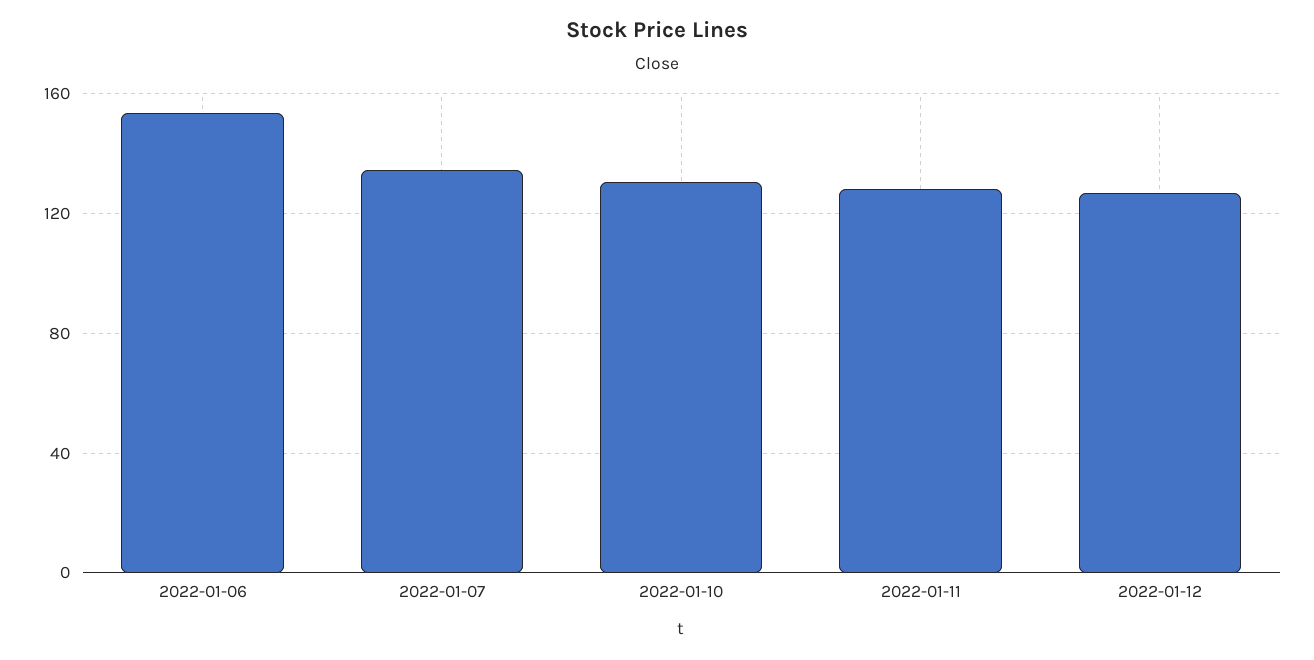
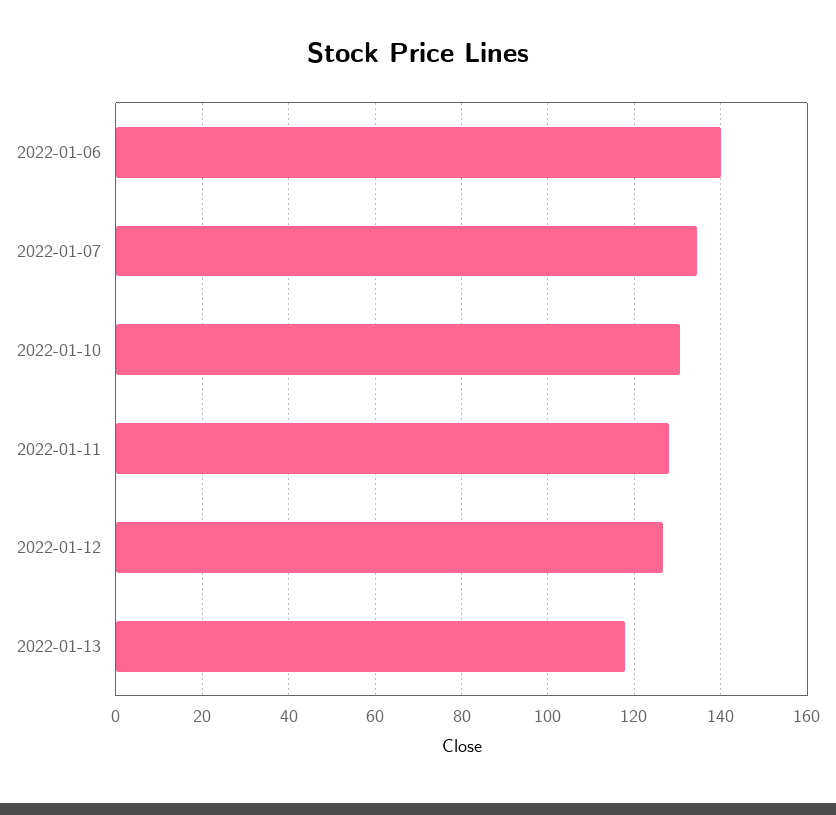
2022-01-06: 155 -> 140
2022-01-13: none -> 118

